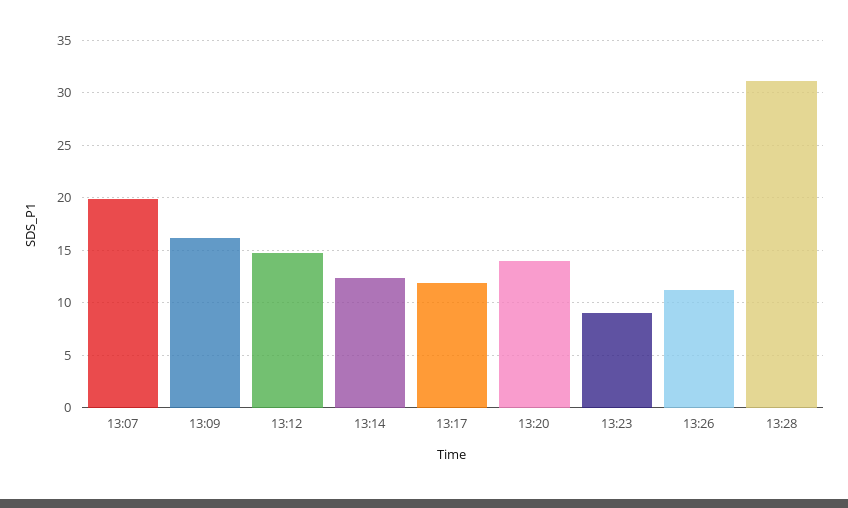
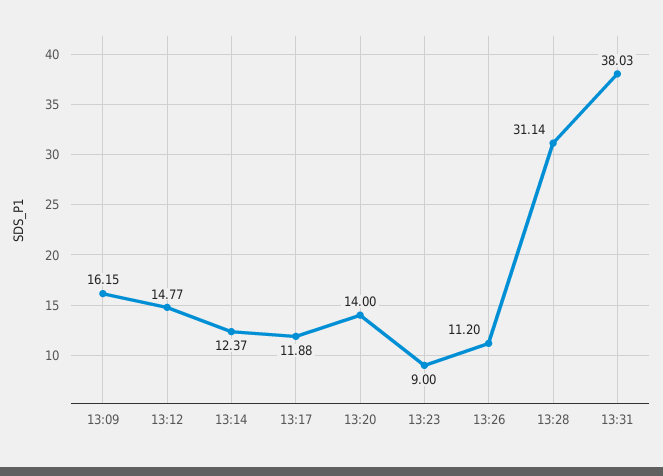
13:07: 20 -> none
13:31: none -> 38.03

